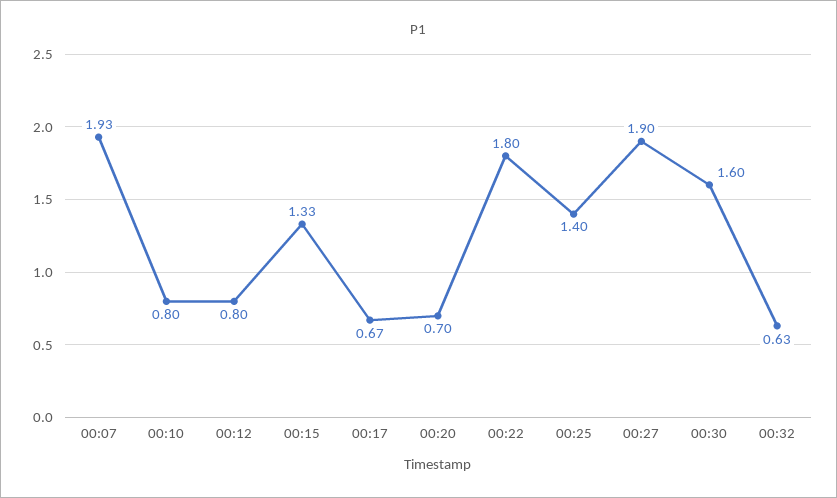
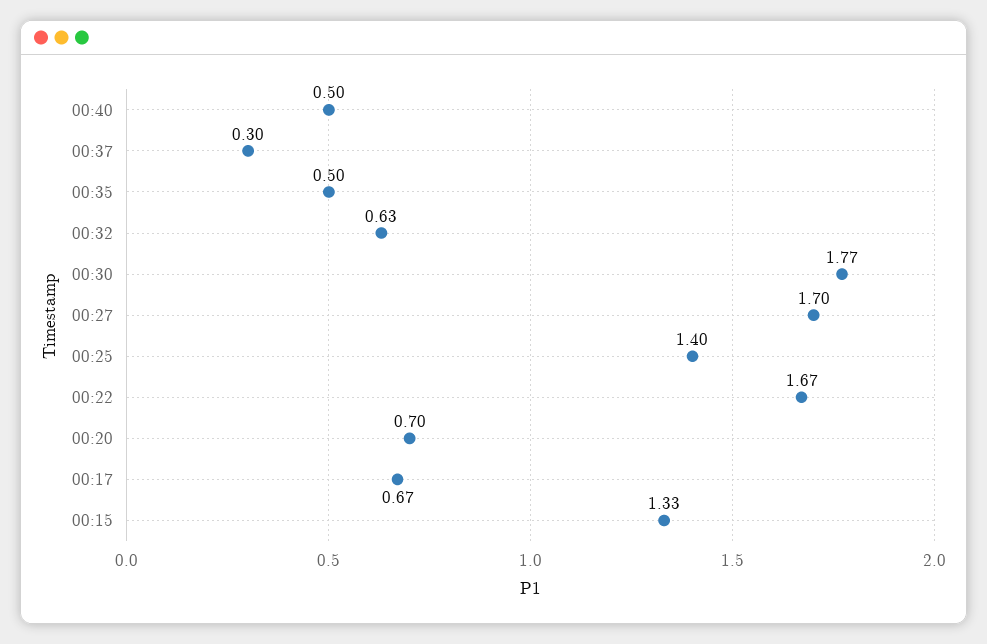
00:07: 1.93 -> none
00:10: 0.8 -> none
00:12: 0.8 -> none
00:22: 1.8 -> 1.67
00:27: 1.9 -> 1.7
00:30: 1.6 -> 1.77
00:40: none -> 0.5
00:37: none -> 0.3
00:35: none -> 0.5

